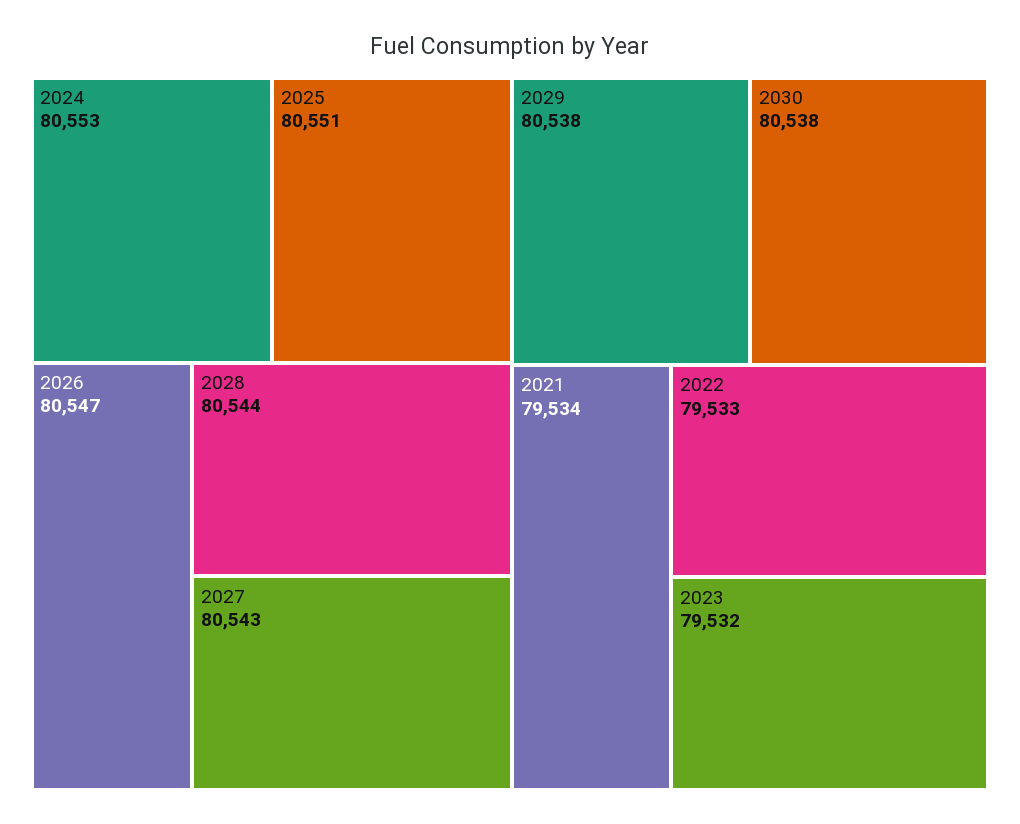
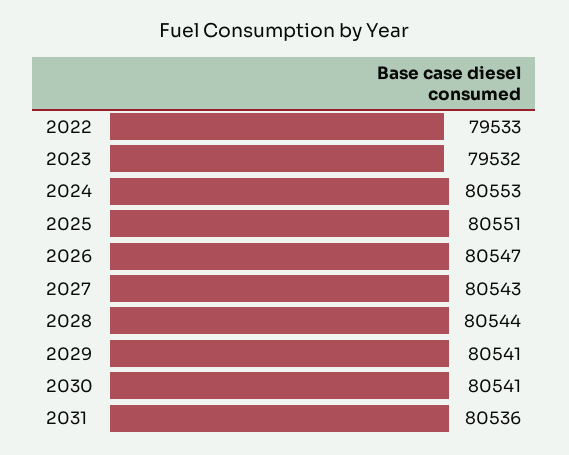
2029: 80538 -> 80541
2030: 80538 -> 80541
2021: 79534 -> none
2031: none -> 80536

